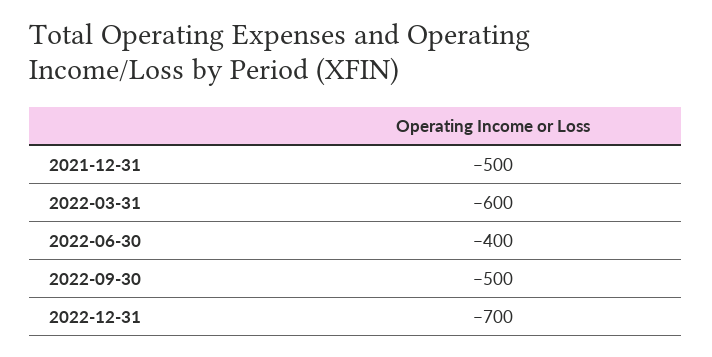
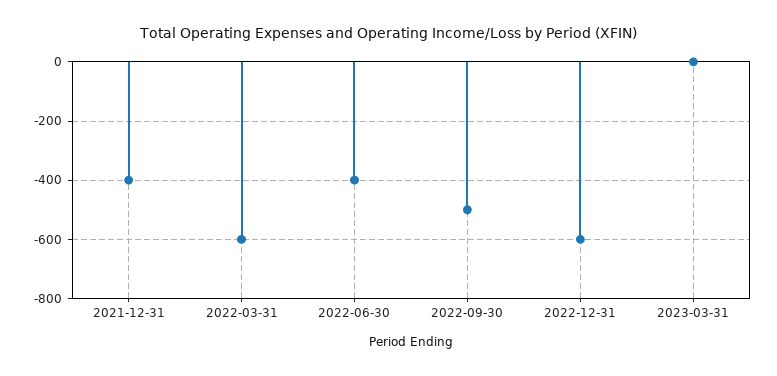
2021-12-31: -500 -> -400
2022-12-31: -700 -> -600
2023-03-31: none -> 0

